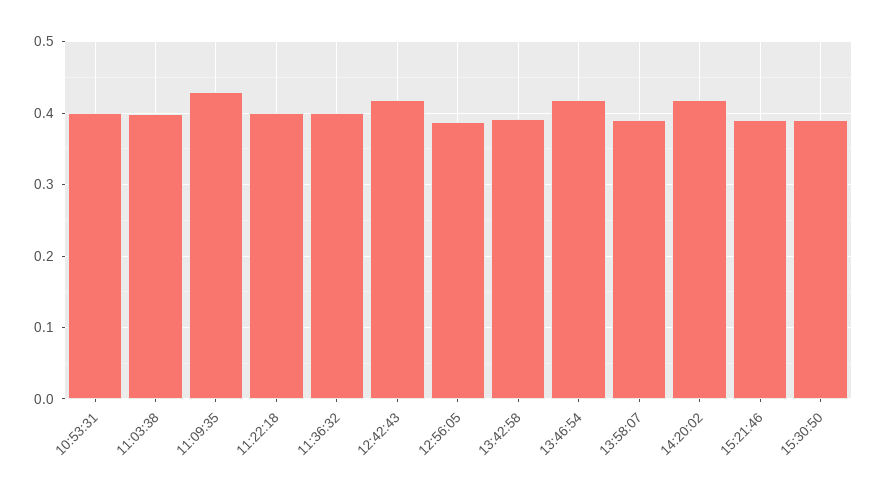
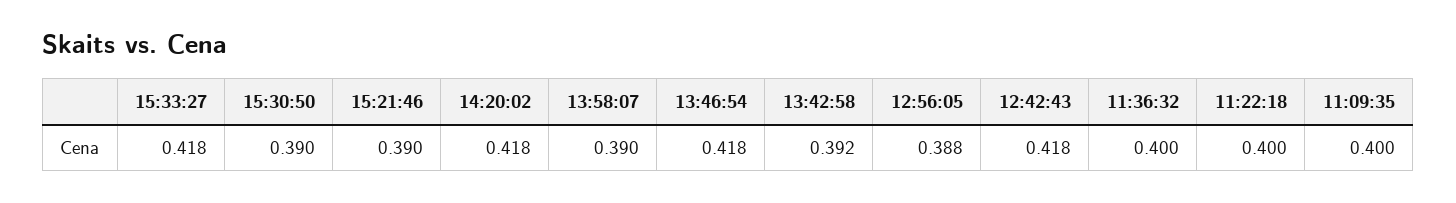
10:53:31: 0.4 -> none
11:03:38: 0.4 -> none
11:09:35: 0.43 -> 0.4
15:33:27: none -> 0.418

